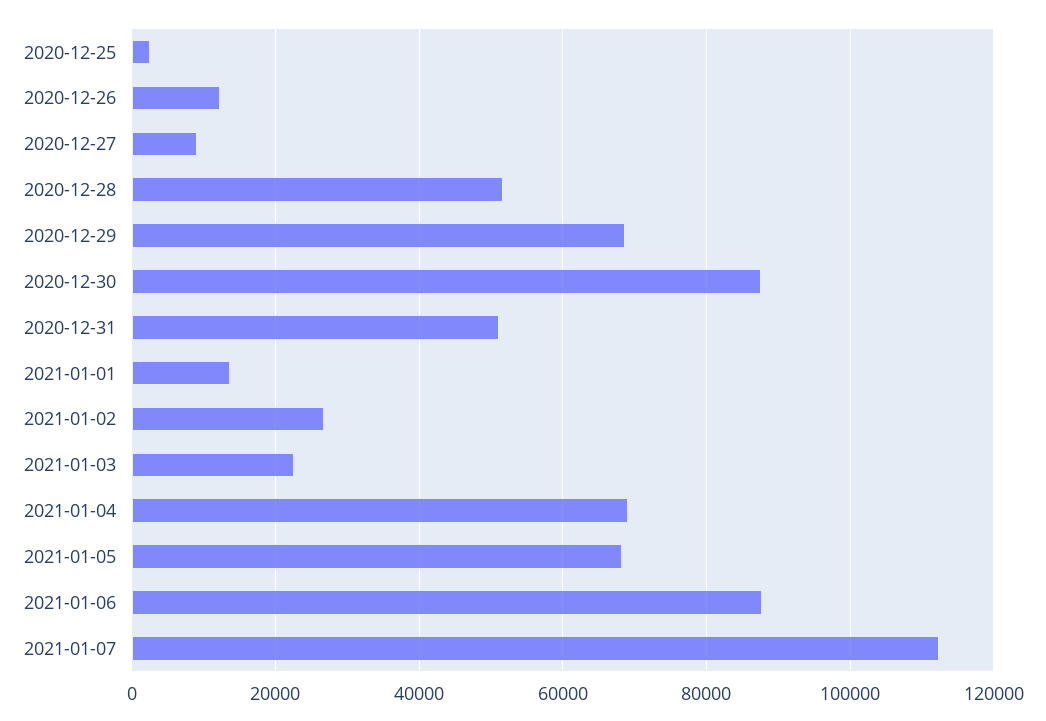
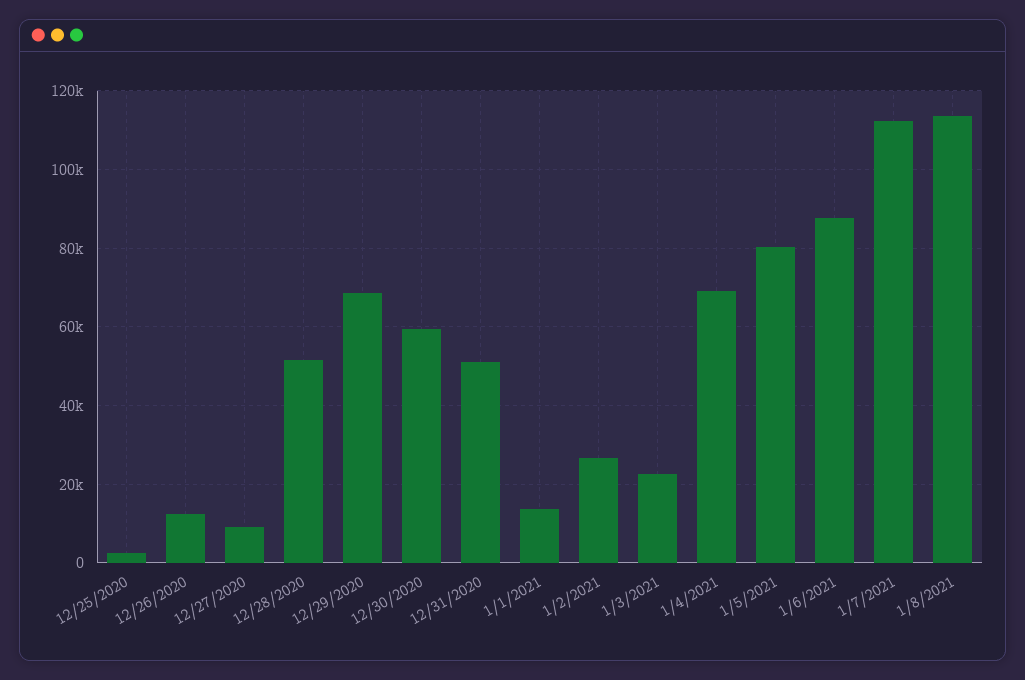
2020-12-30: 88000 -> 60000
2021-01-05: 68000 -> 80000
1/8/2021: none -> 114000

